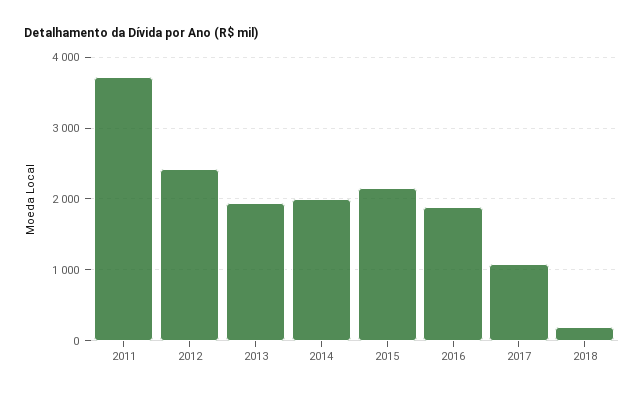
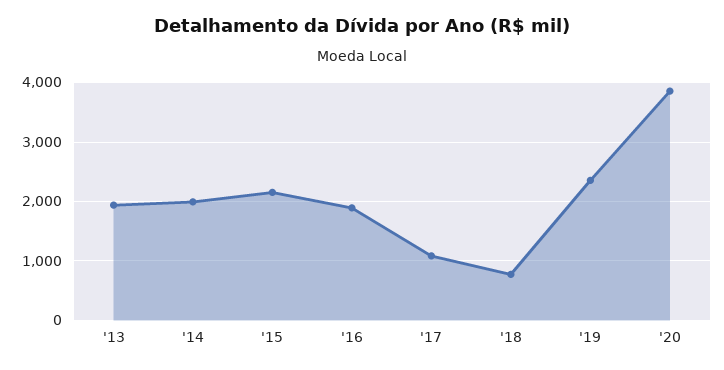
2011: 3700 -> none
2012: 2400 -> none
2018: 200 -> 800
'19: none -> 2400
'20: none -> 3800

